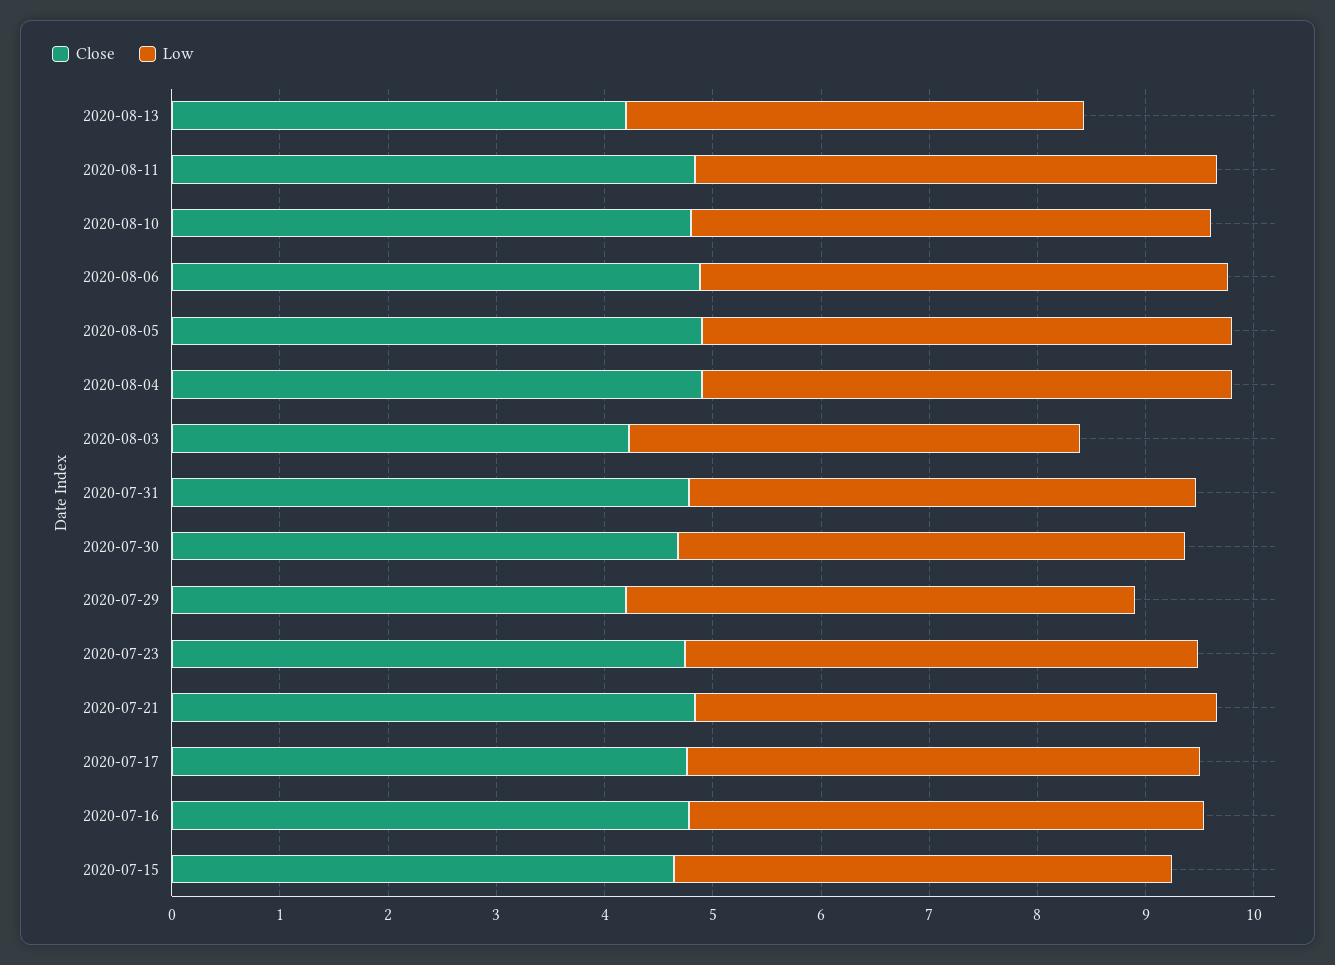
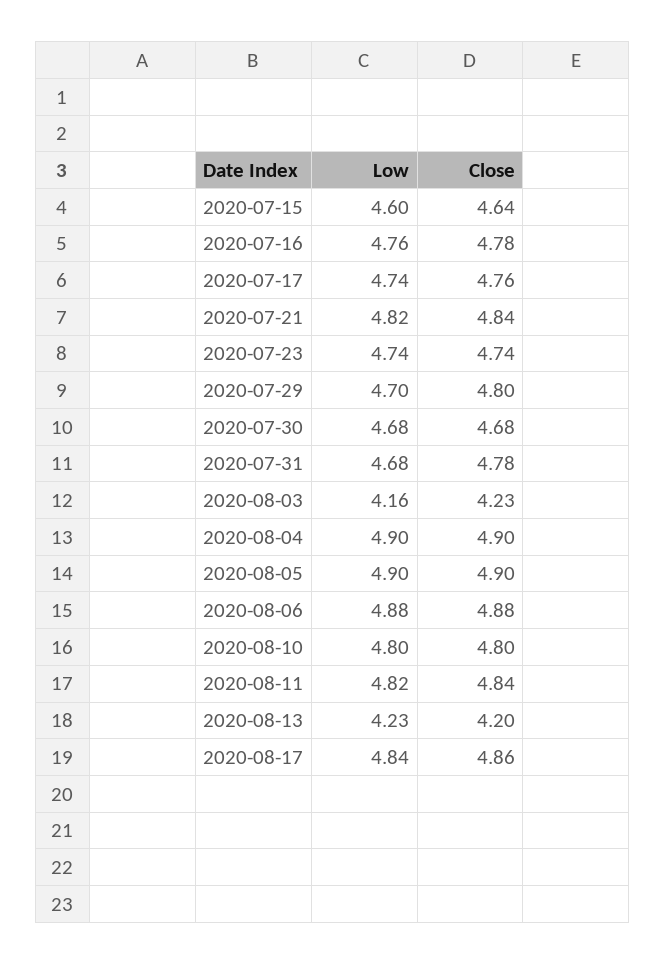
Close, 2020-07-29: 4.2 -> 4.8
Low, 2020-08-17: none -> 4.84
Close, 2020-08-17: none -> 4.86

